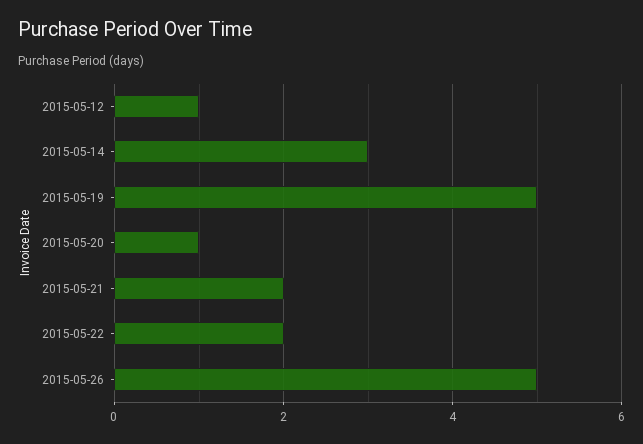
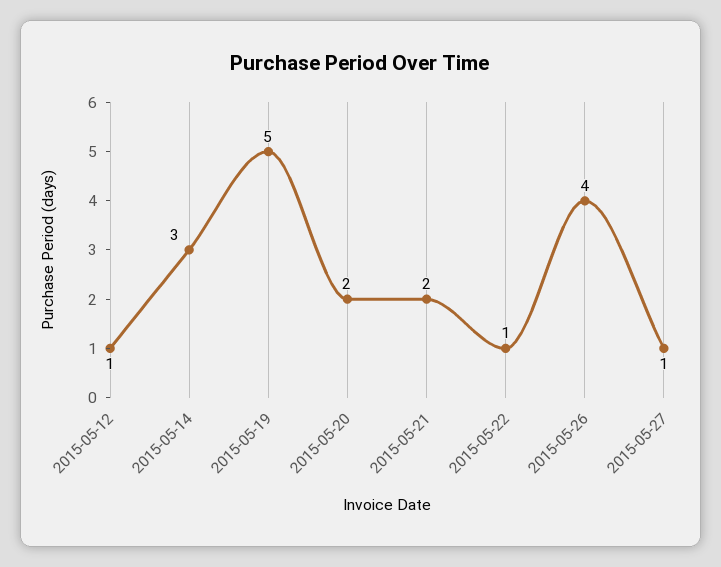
2015-05-20: 1 -> 2
2015-05-22: 2 -> 1
2015-05-26: 5 -> 4
2015-05-27: none -> 1

